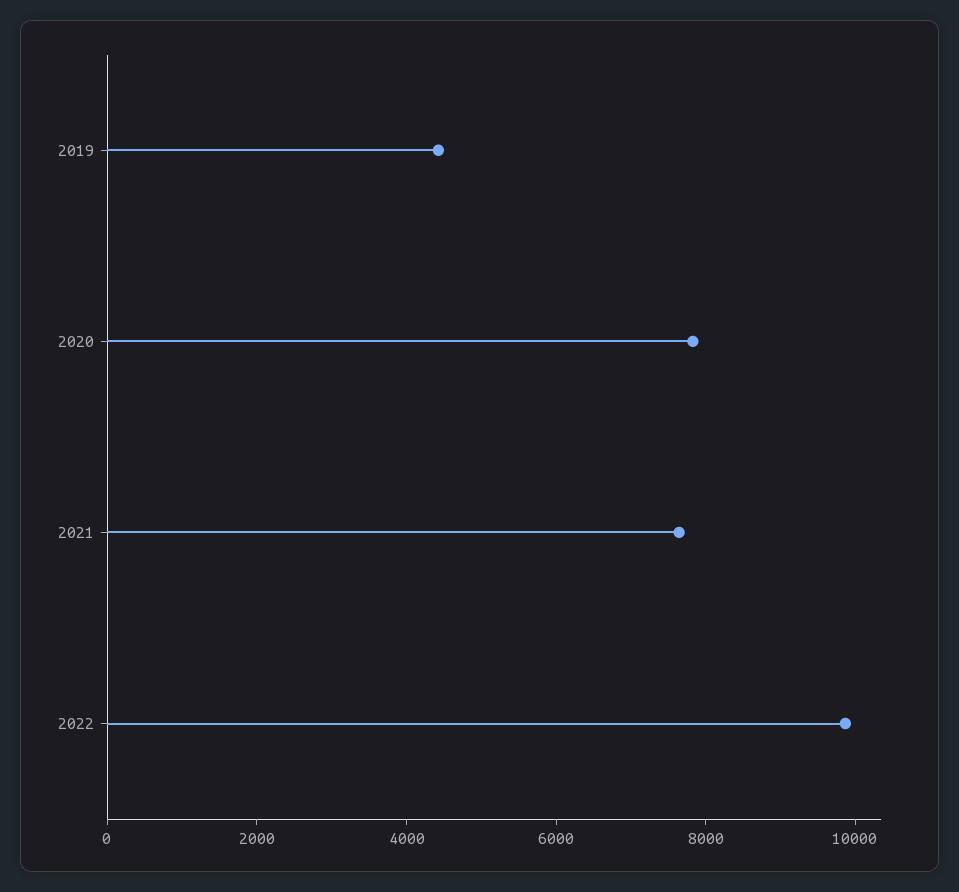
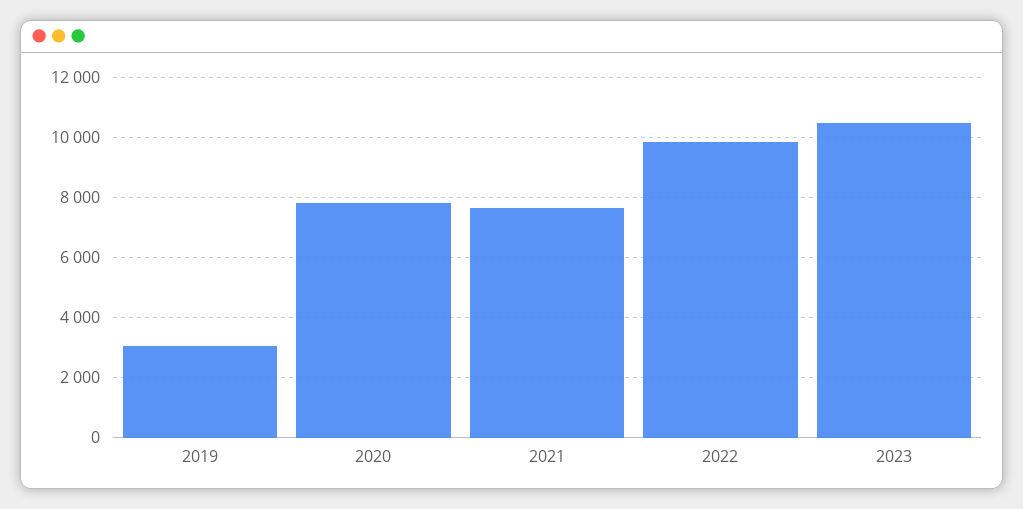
2019: 4500 -> 3000
2023: none -> 10500

